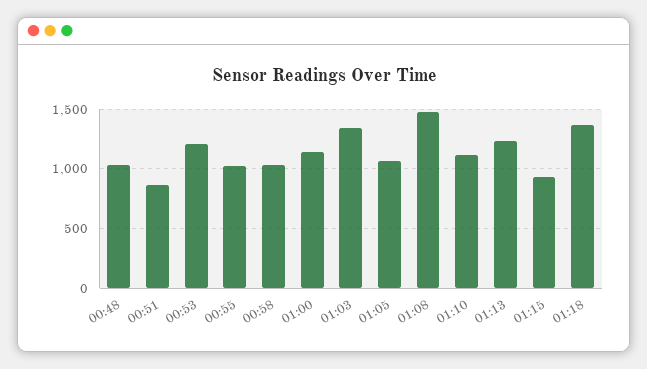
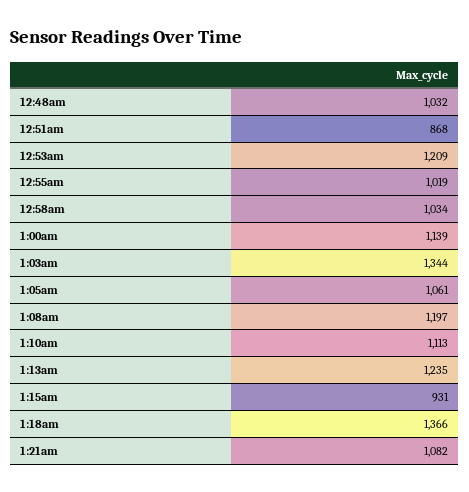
01:08: 1500 -> 1197
1:21am: none -> 1082

